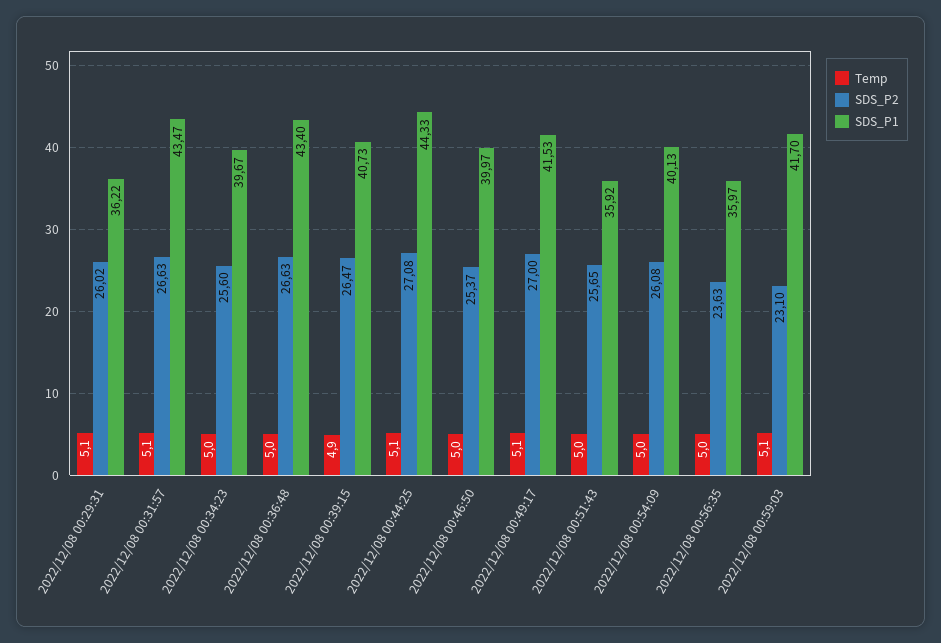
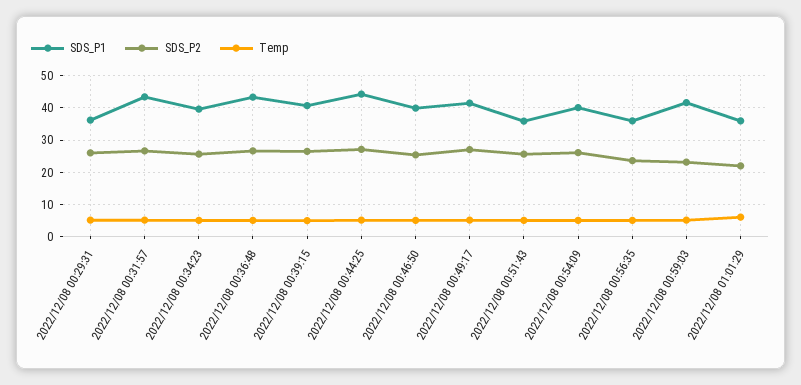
SDS_P1, 2022/12/08 01:01:29: none -> 36
SDS_P2, 2022/12/08 01:01:29: none -> 22
Temp, 2022/12/08 01:01:29: none -> 6

